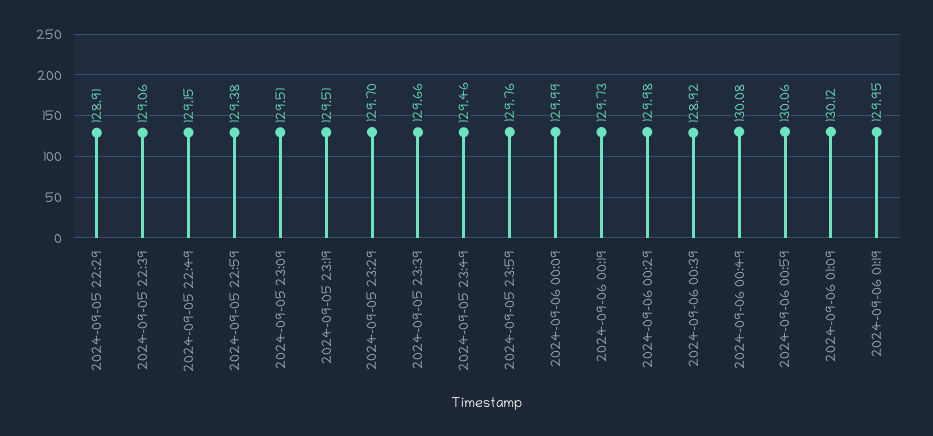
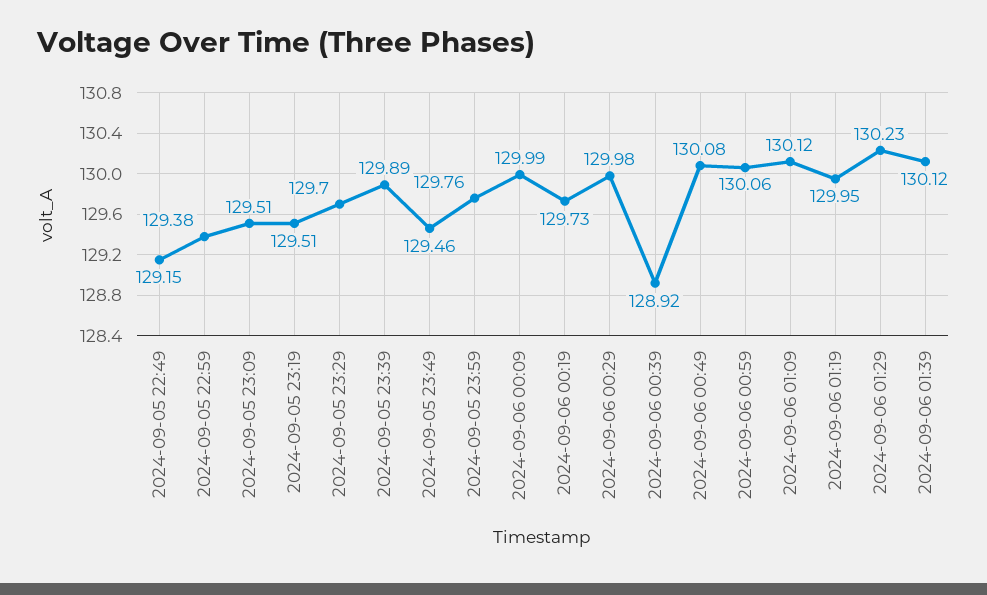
2024-09-05 22:29: 128.91 -> none
2024-09-05 22:39: 129.06 -> none
2024-09-05 23:39: 129.66 -> 129.89
2024-09-06 01:29: none -> 130.23
2024-09-06 01:39: none -> 130.12

